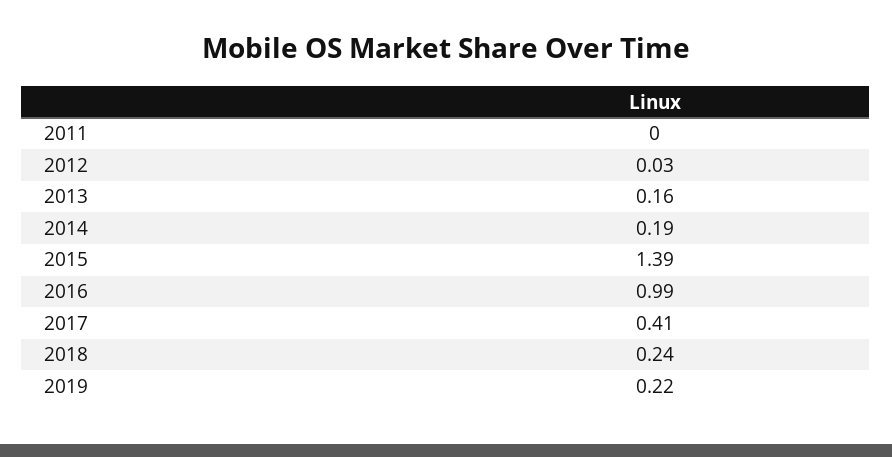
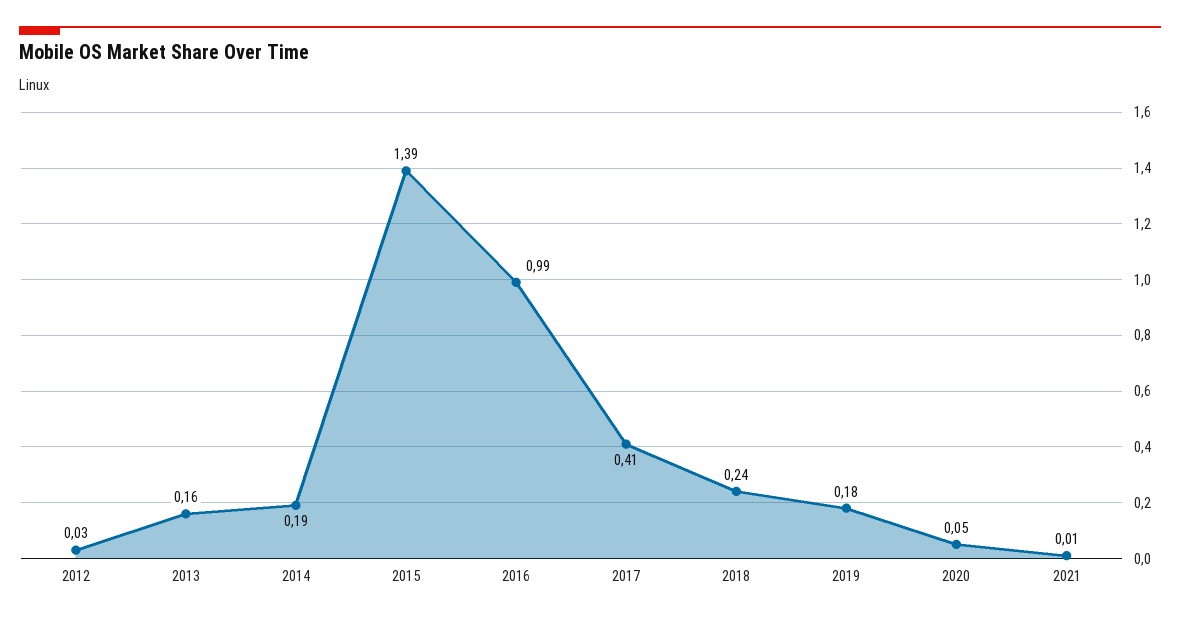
2011: 0 -> none
2019: 0.22 -> 0.18
2020: none -> 0.05
2021: none -> 0.01

